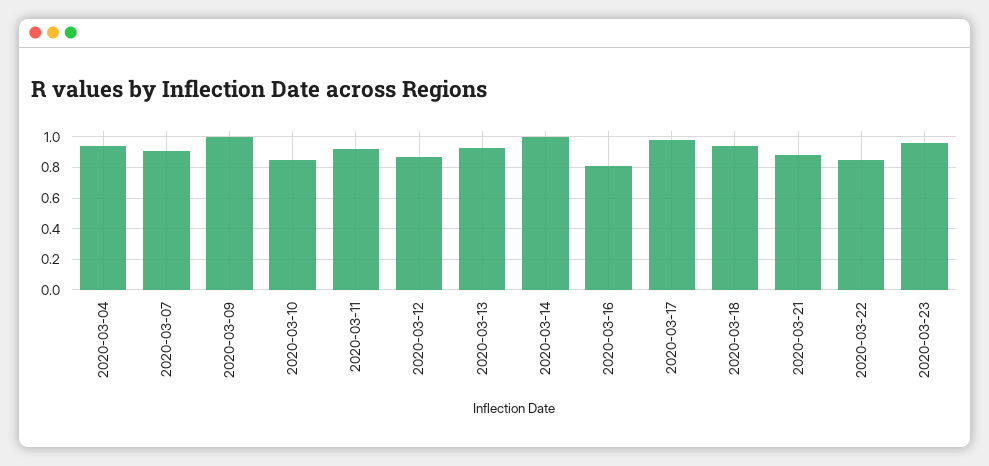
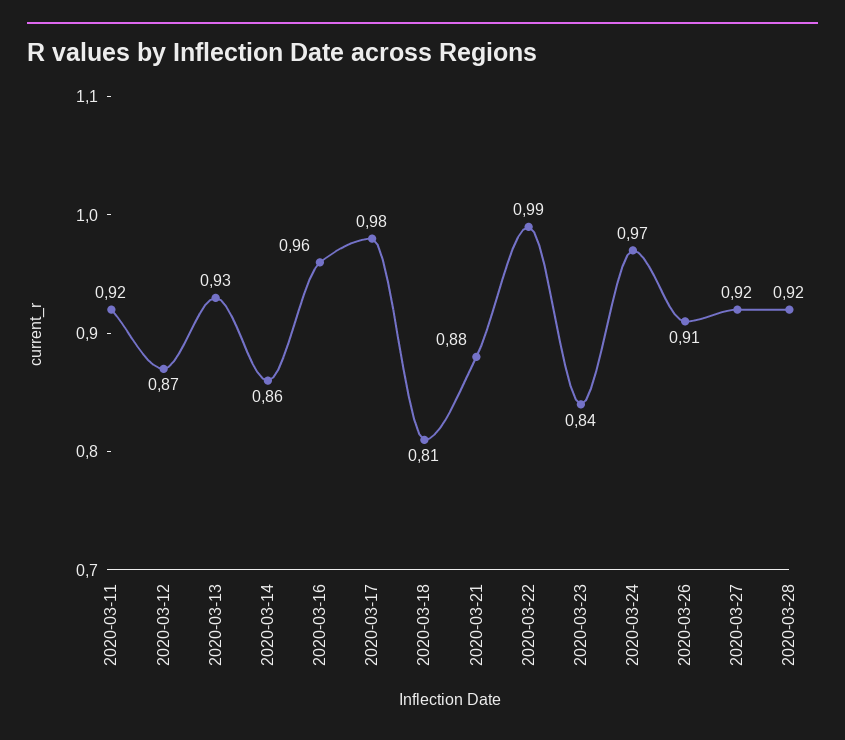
2020-03-04: 0.95 -> none
2020-03-07: 0.9 -> none
2020-03-09: 1 -> none
2020-03-10: 0.85 -> none
2020-03-14: 1 -> 0.86
2020-03-16: 0.8 -> 0.96
2020-03-18: 0.95 -> 0.81
2020-03-22: 0.85 -> 0.99
2020-03-23: 0.95 -> 0.84
2020-03-24: none -> 0.97
2020-03-26: none -> 0.91
2020-03-27: none -> 0.92
2020-03-28: none -> 0.92

